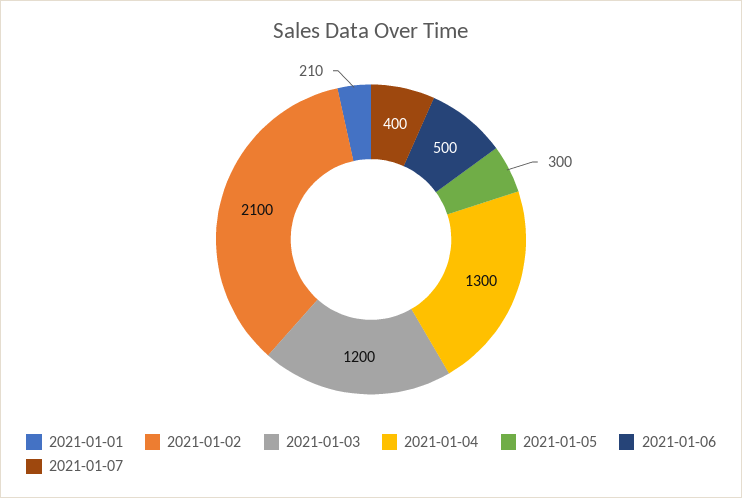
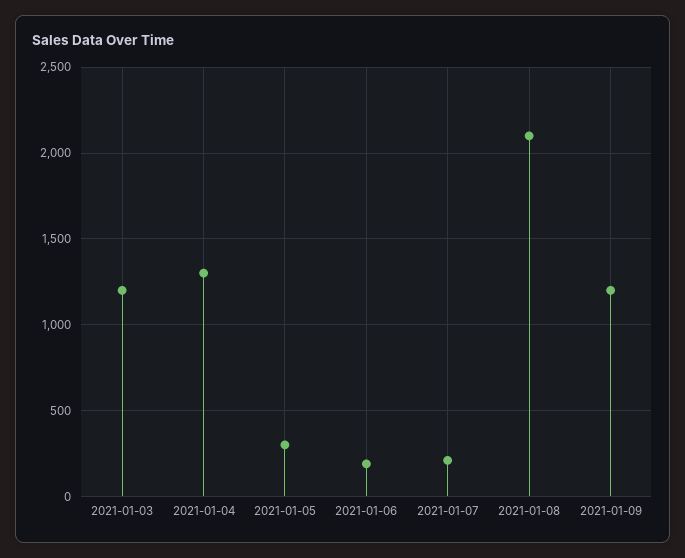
2021-01-01: 210 -> none
2021-01-02: 2100 -> none
2021-01-06: 500 -> 200
2021-01-07: 400 -> 200
2021-01-08: none -> 2100
2021-01-09: none -> 1200

